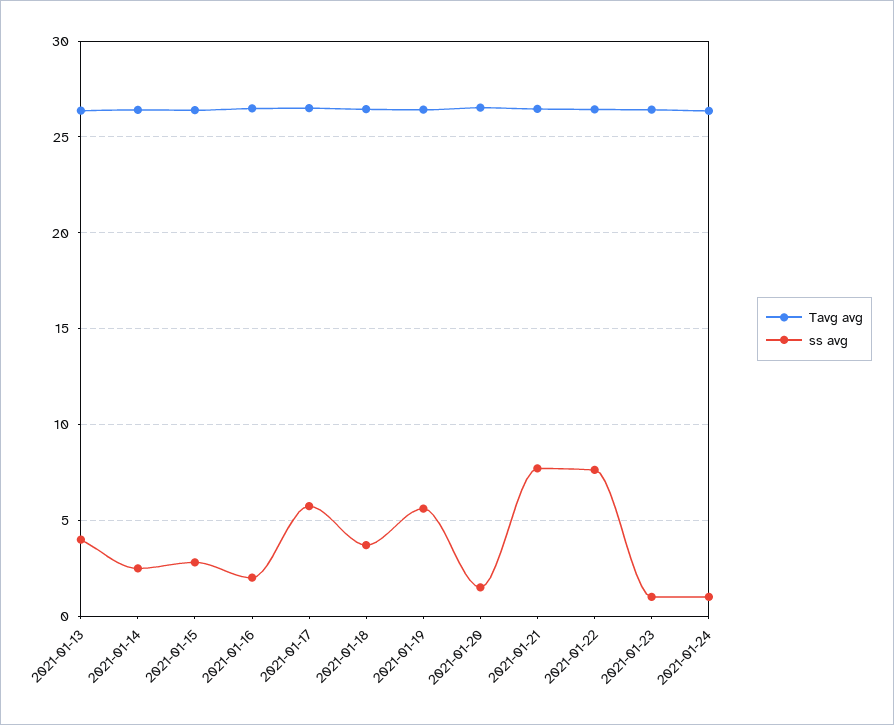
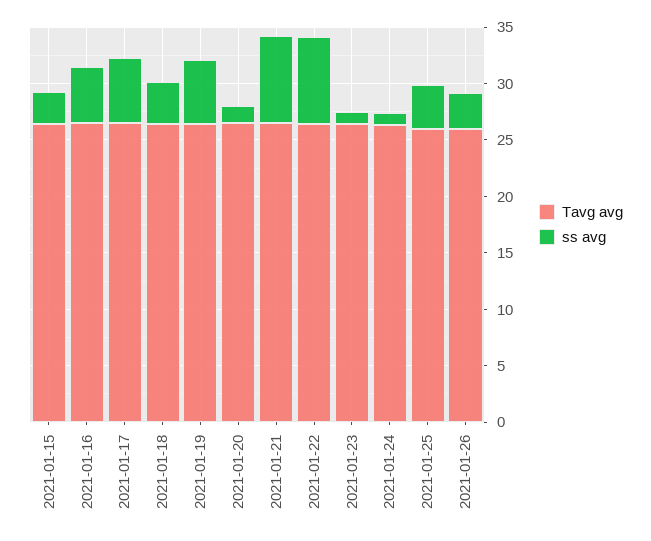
Tavg avg, 2021-01-13: 26.5 -> none
ss avg, 2021-01-13: 4 -> none
Tavg avg, 2021-01-14: 26.5 -> none
ss avg, 2021-01-14: 2.5 -> none
ss avg, 2021-01-16: 2 -> 5
Tavg avg, 2021-01-25: none -> 26
ss avg, 2021-01-25: none -> 4
Tavg avg, 2021-01-26: none -> 26
ss avg, 2021-01-26: none -> 3

